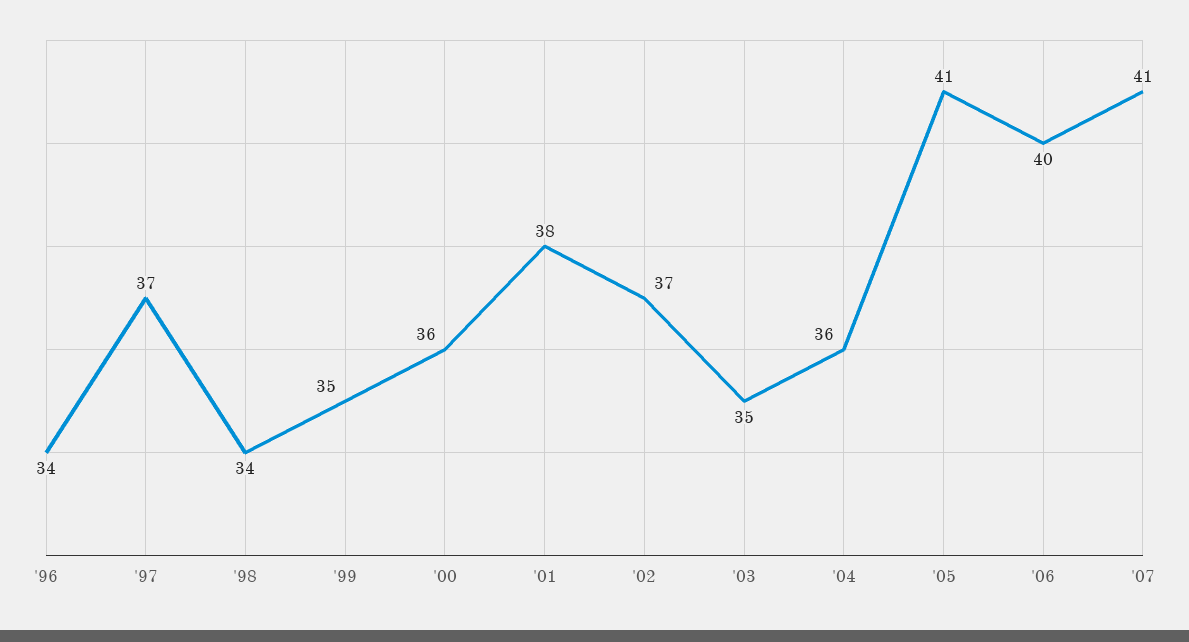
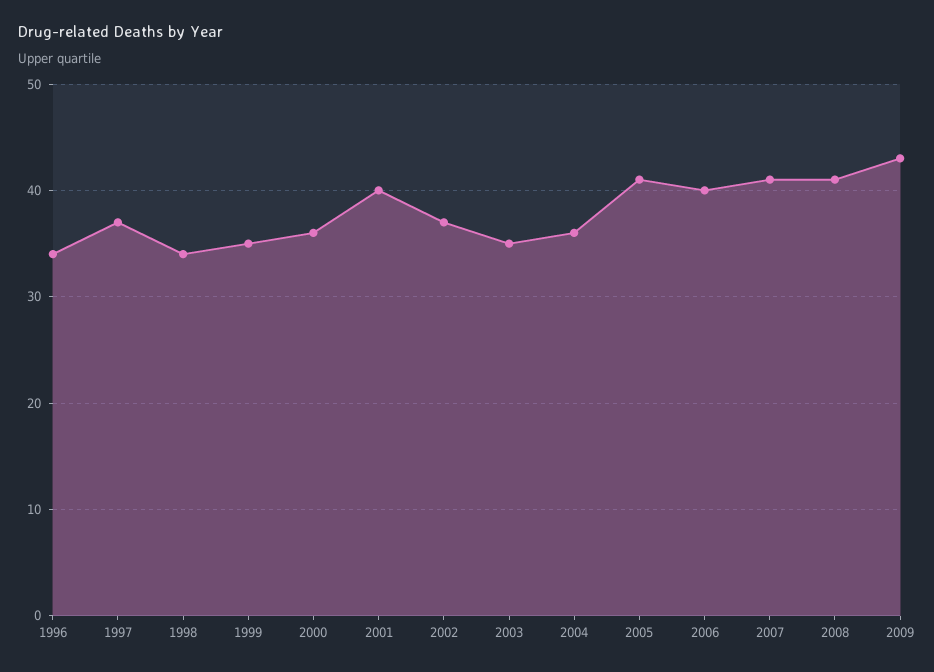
'01: 38 -> 40
2008: none -> 41
2009: none -> 43

